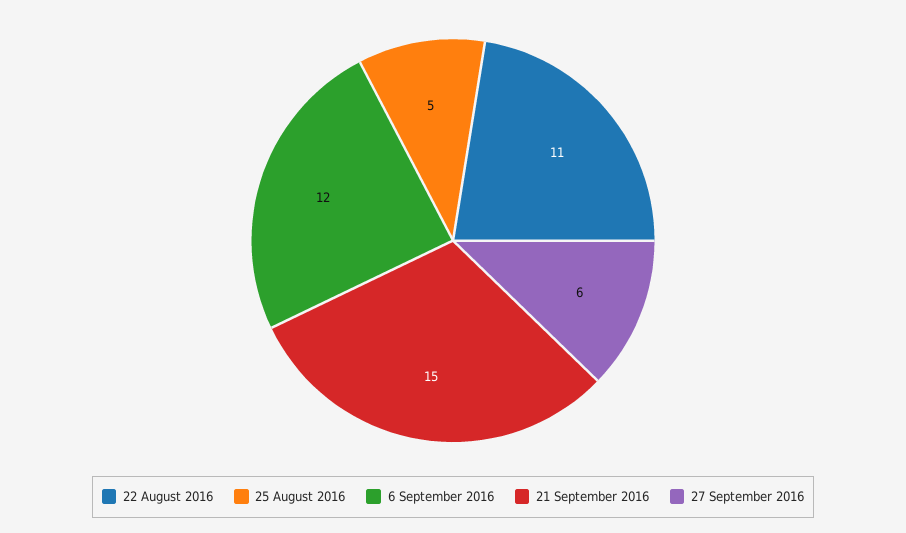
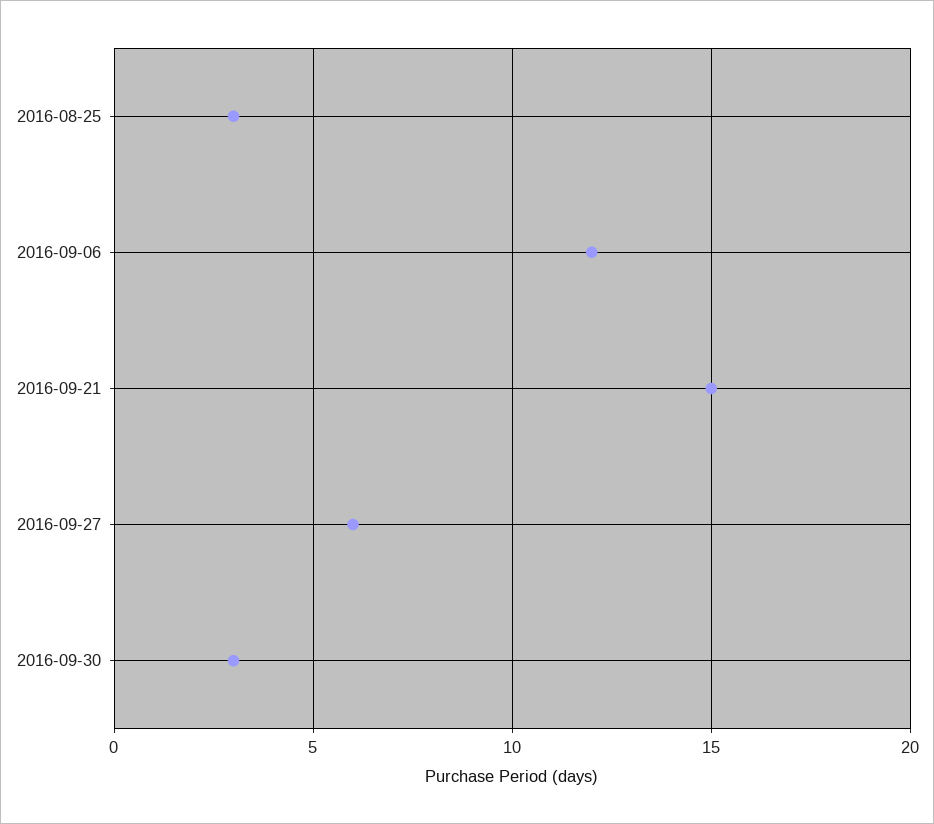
22 August 2016: 11 -> none
25 August 2016: 5 -> 3
2016-09-30: none -> 3

